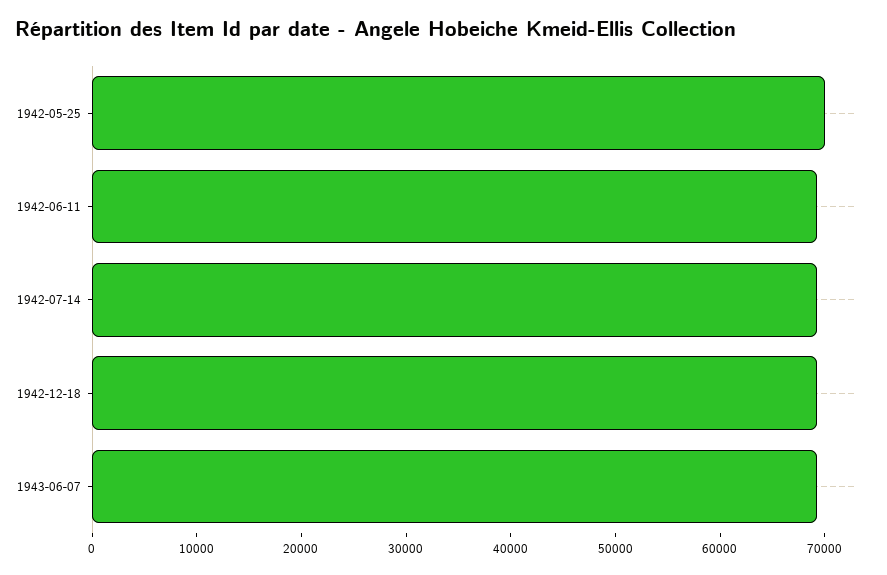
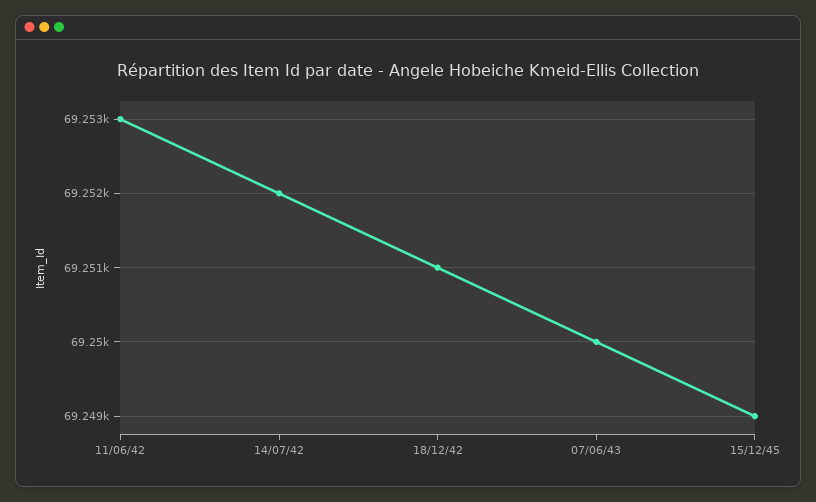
1942-05-25: 70000 -> none
15/12/45: none -> 69249

